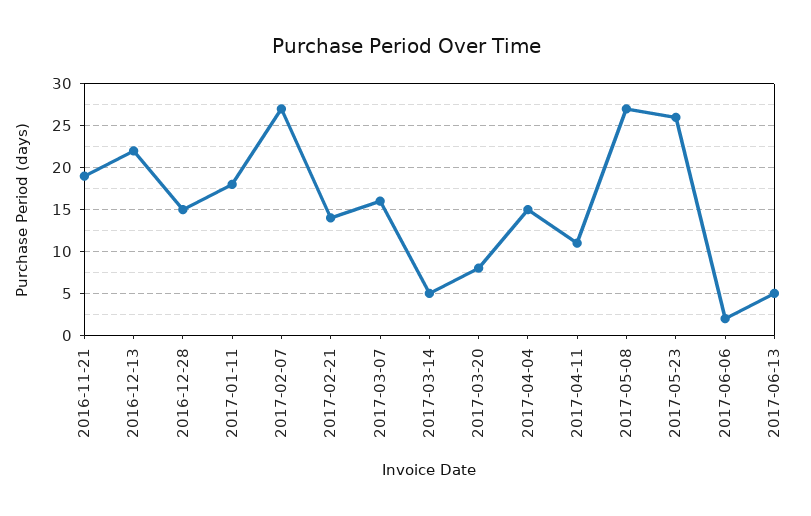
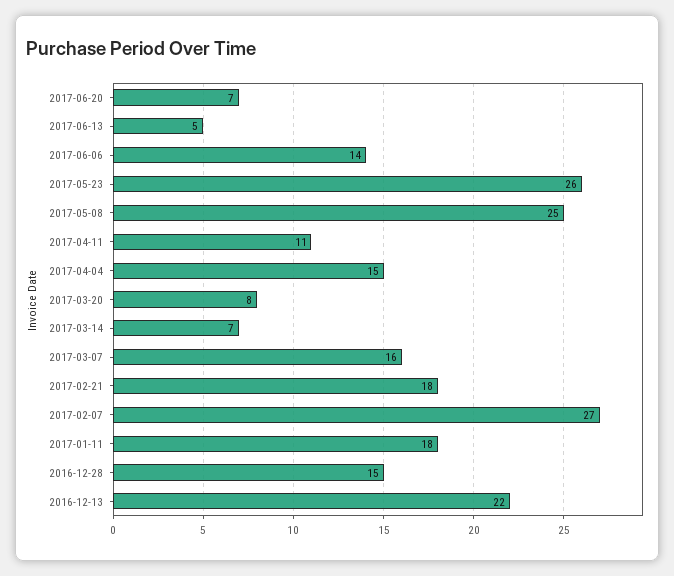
2016-11-21: 19 -> none
2017-02-21: 14 -> 18
2017-03-14: 5 -> 7
2017-05-08: 27 -> 25
2017-06-06: 2 -> 14
2017-06-20: none -> 7

